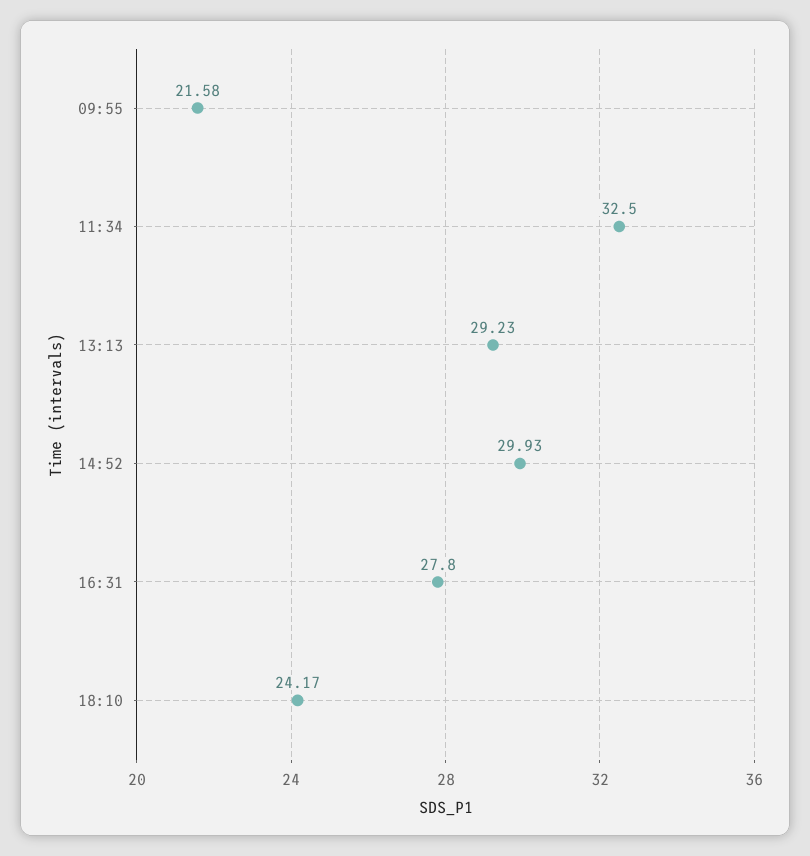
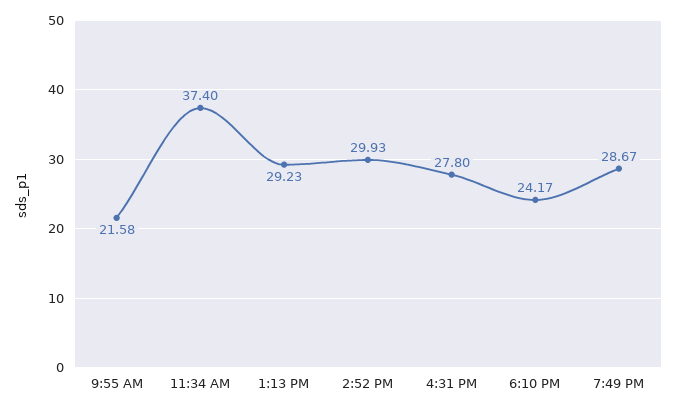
11:34: 32.5 -> 37.4
7:49 PM: none -> 28.67

